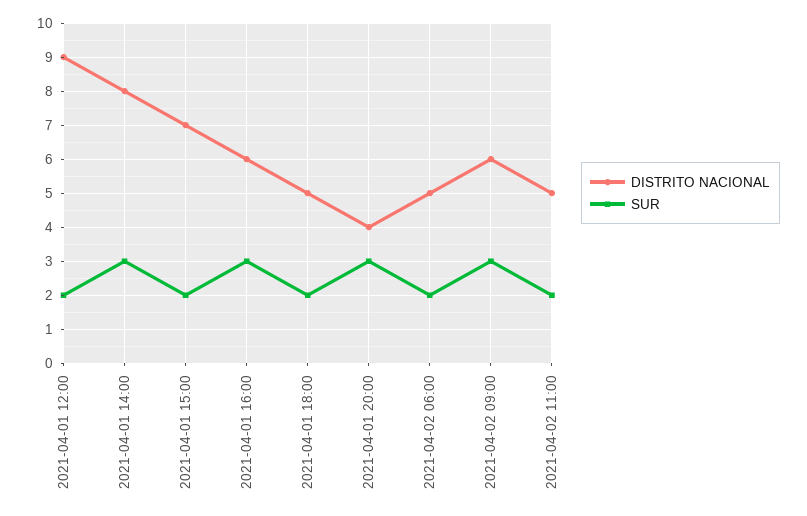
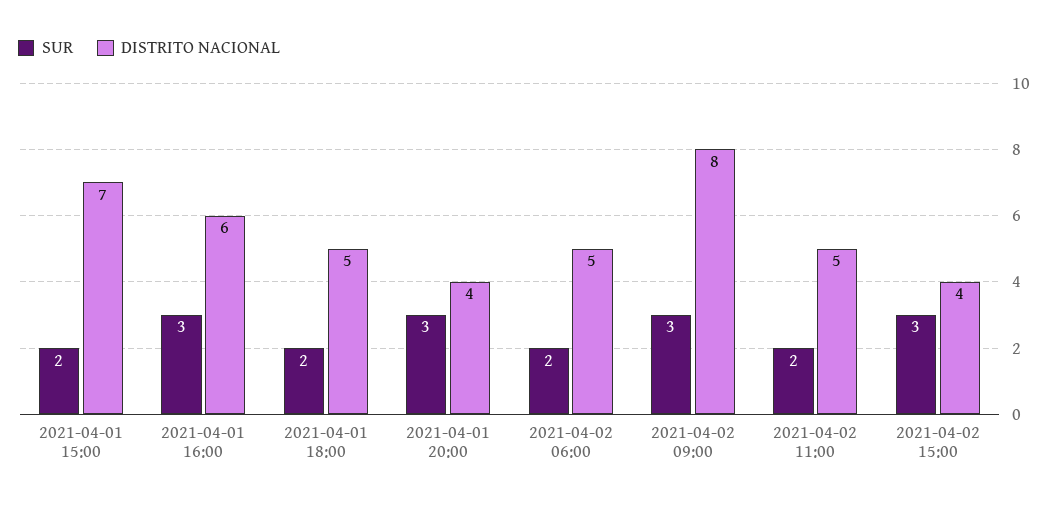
DISTRITO NACIONAL, 2021-04-01 12:00: 9 -> none
SUR, 2021-04-01 12:00: 2 -> none
DISTRITO NACIONAL, 2021-04-01 14:00: 8 -> none
SUR, 2021-04-01 14:00: 3 -> none
DISTRITO NACIONAL, 2021-04-02 09:00: 6 -> 8
SUR, 2021-04-02 15:00: none -> 3
DISTRITO NACIONAL, 2021-04-02 15:00: none -> 4

